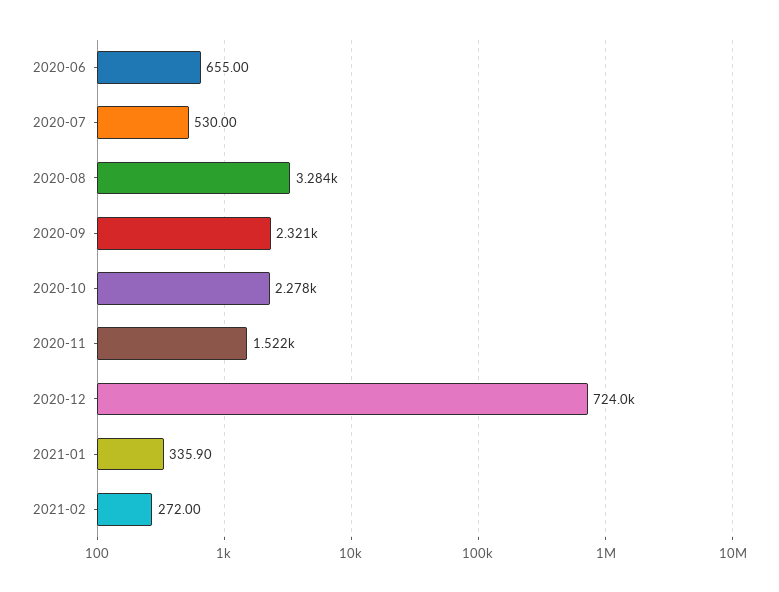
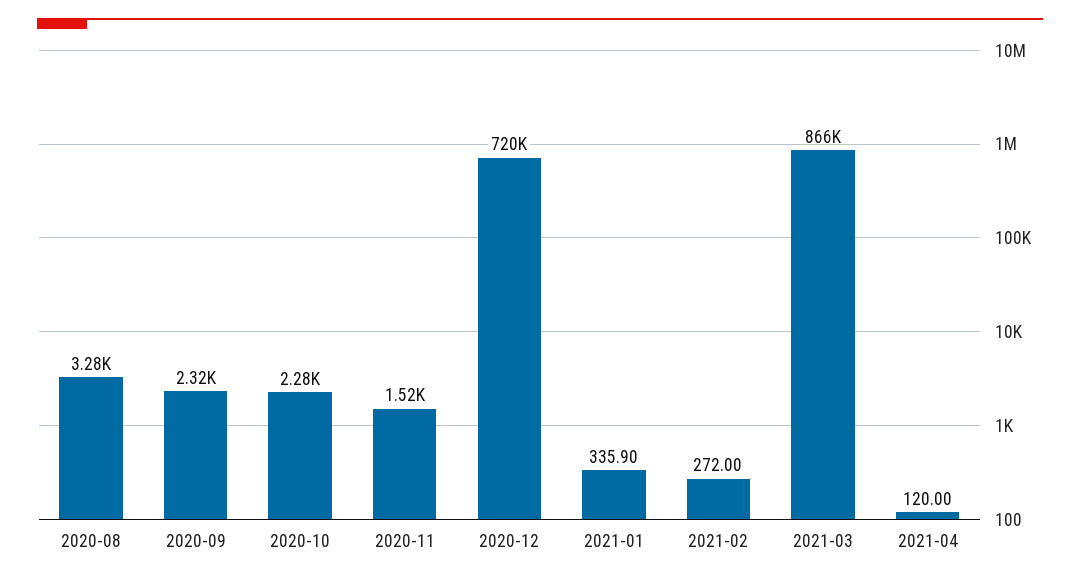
2020-06: 655 -> none
2020-07: 530 -> none
2020-12: 724000 -> 720000
2021-03: none -> 866000
2021-04: none -> 120

